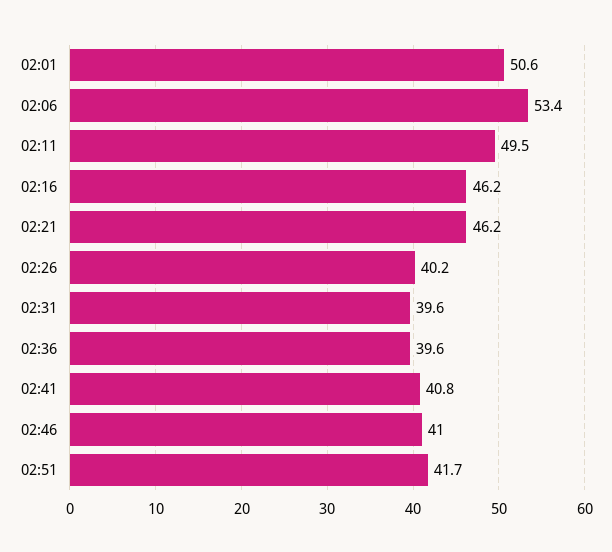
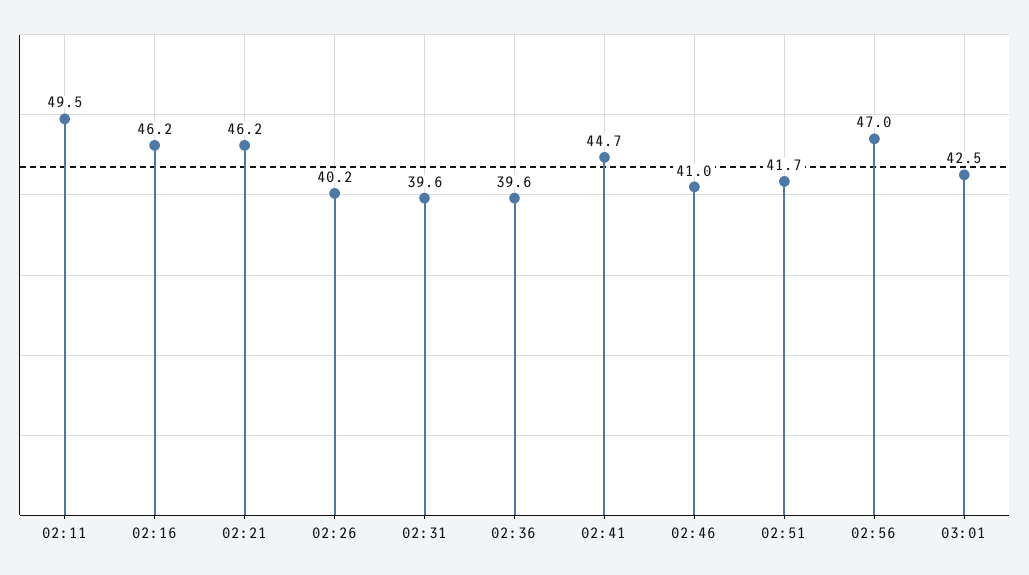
02:01: 50.6 -> none
02:06: 53.4 -> none
02:41: 40.8 -> 44.7
02:56: none -> 47
03:01: none -> 42.5

